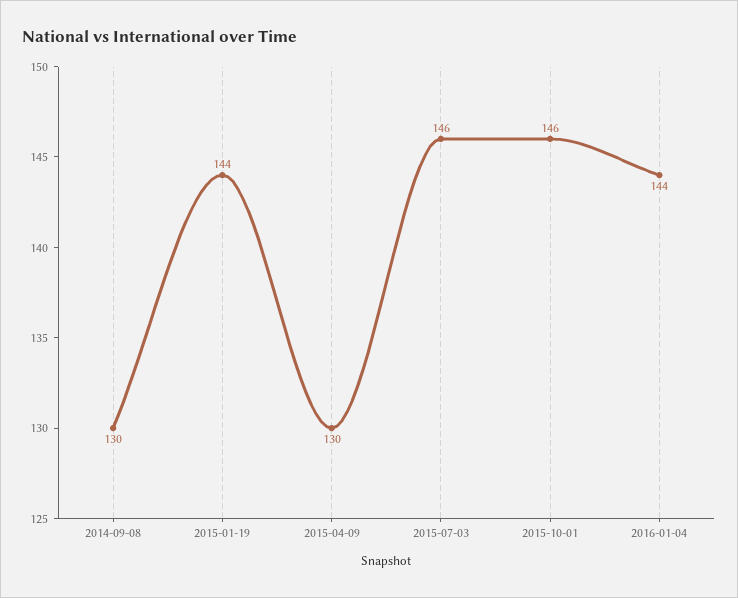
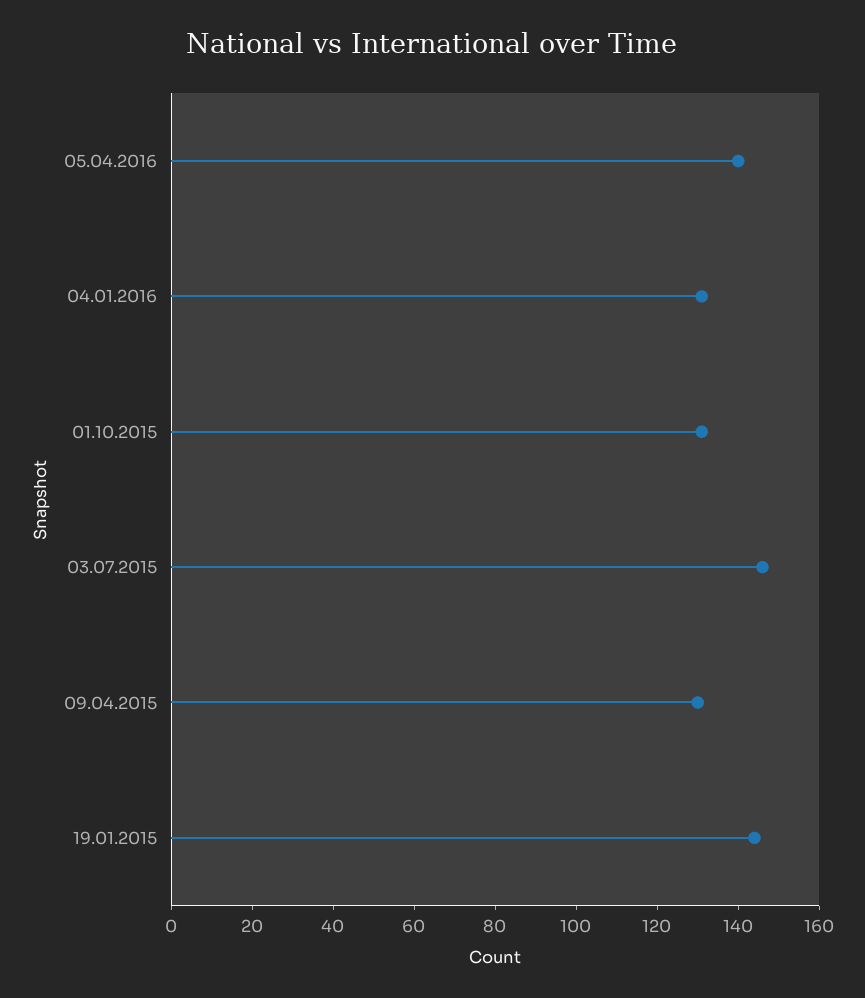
2014-09-08: 130 -> none
2015-10-01: 146 -> 130
2016-01-04: 144 -> 130
05.04.2016: none -> 140

